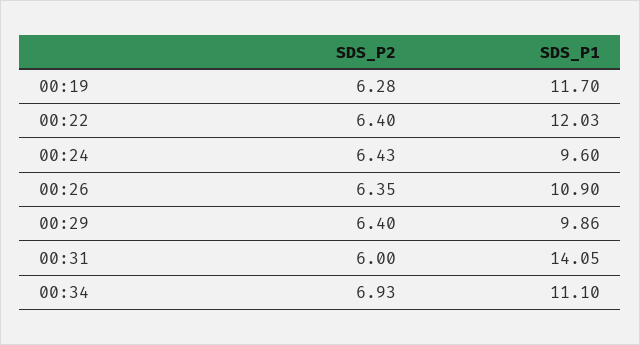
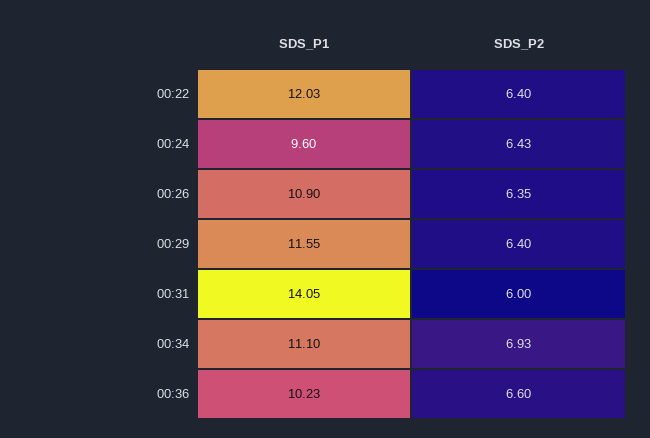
SDS_P2, 00:19: 6.28 -> none
SDS_P1, 00:19: 11.7 -> none
SDS_P1, 00:29: 9.86 -> 11.55
SDS_P1, 00:36: none -> 10.23
SDS_P2, 00:36: none -> 6.6

